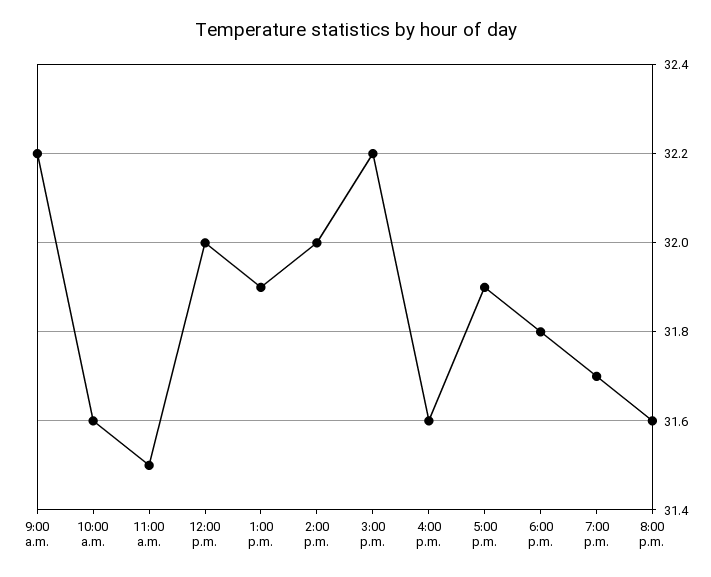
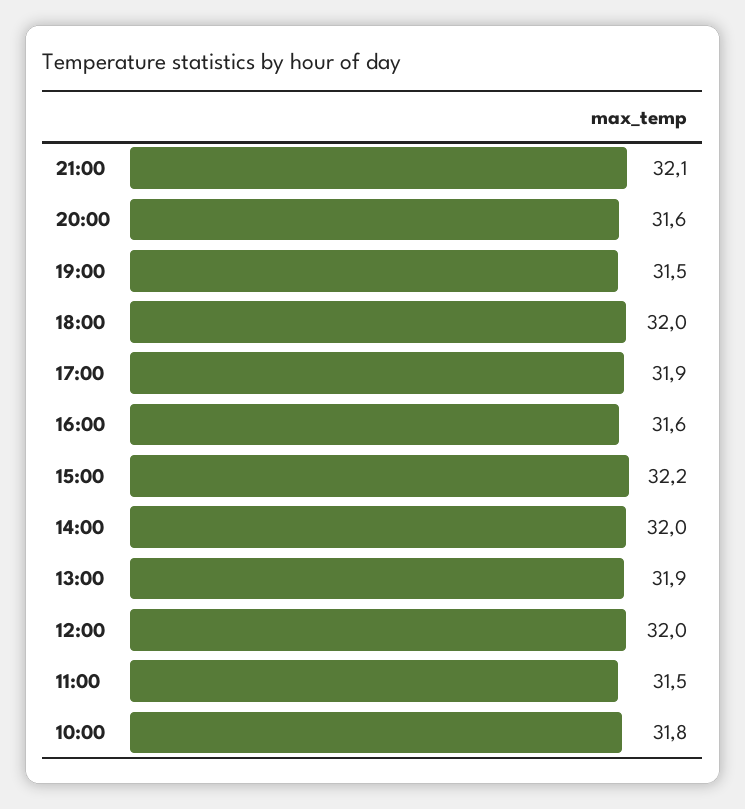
9:00 a.m.: 32.2 -> none
10:00 a.m.: 31.6 -> 31.8
6:00 p.m.: 31.8 -> 32
7:00 p.m.: 31.7 -> 31.5
21:00: none -> 32.1

